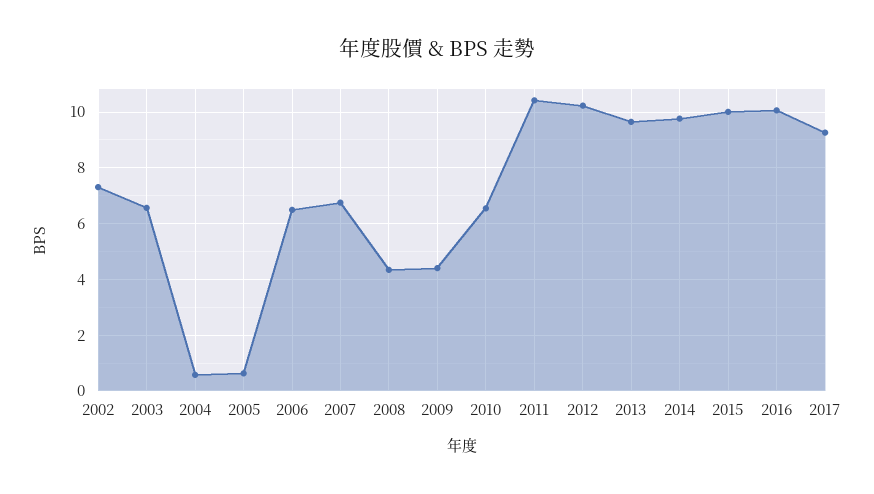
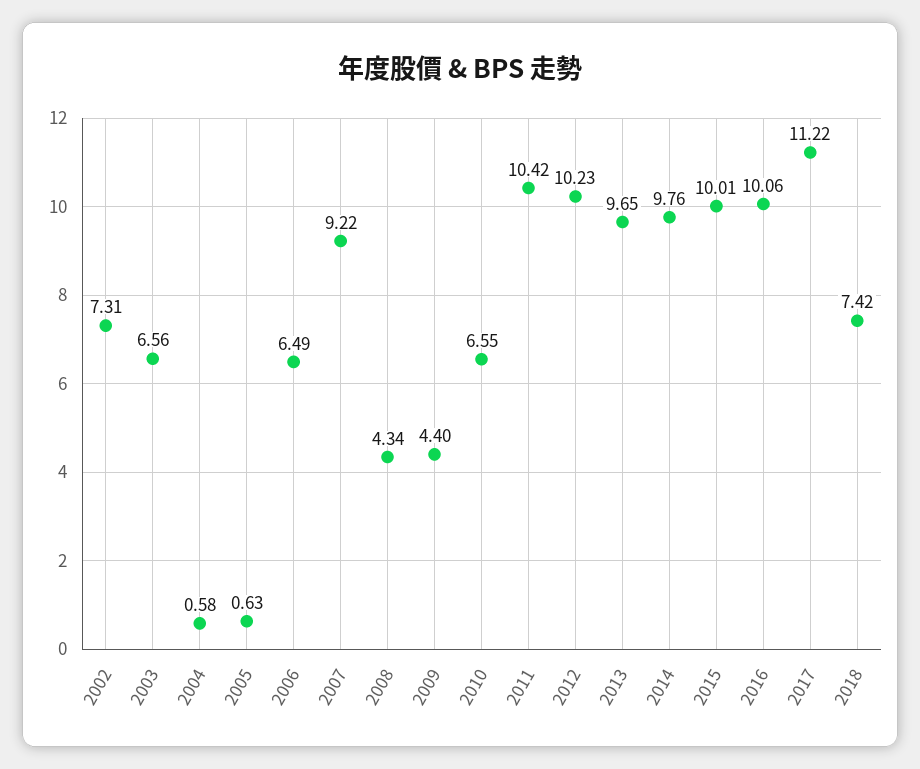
2007: 6.75 -> 9.22
2017: 9.25 -> 11.22
2018: none -> 7.42

